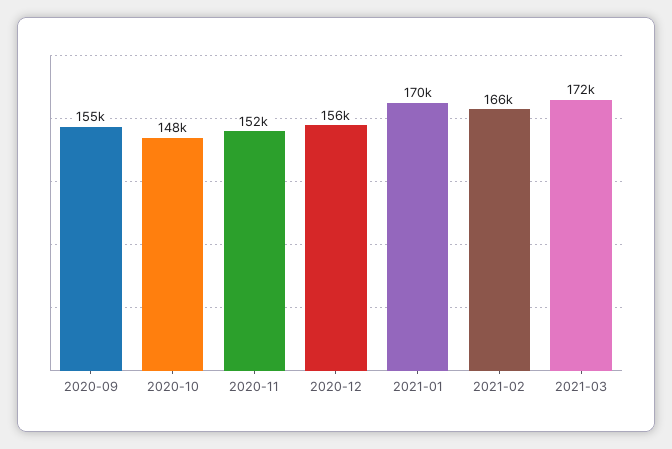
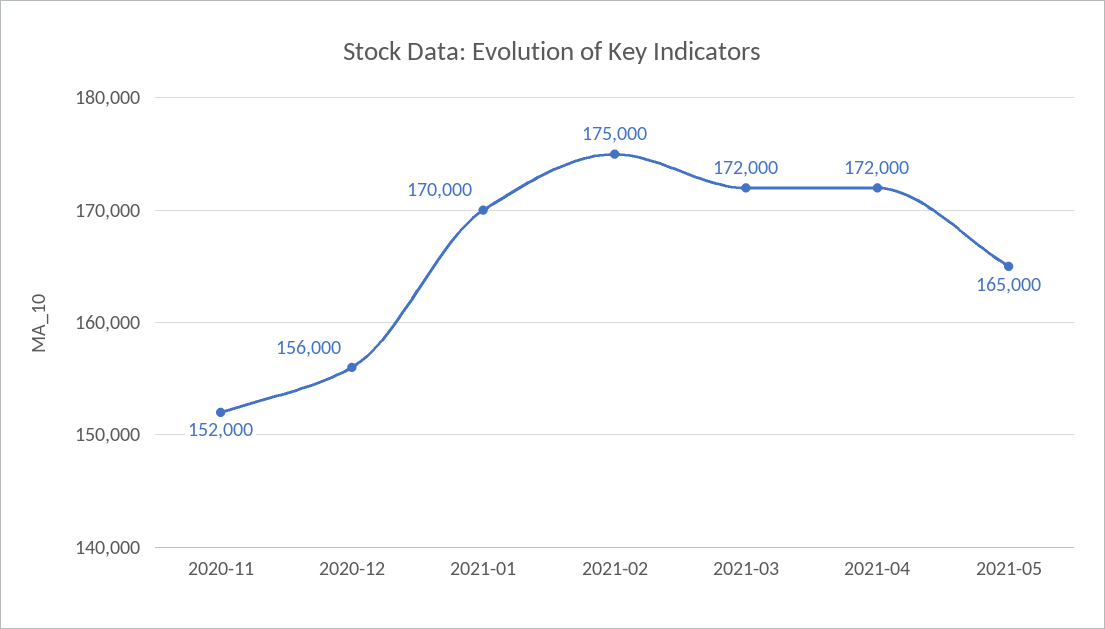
2020-09: 155000 -> none
2020-10: 148000 -> none
2021-02: 166000 -> 175000
2021-04: none -> 172000
2021-05: none -> 165000

